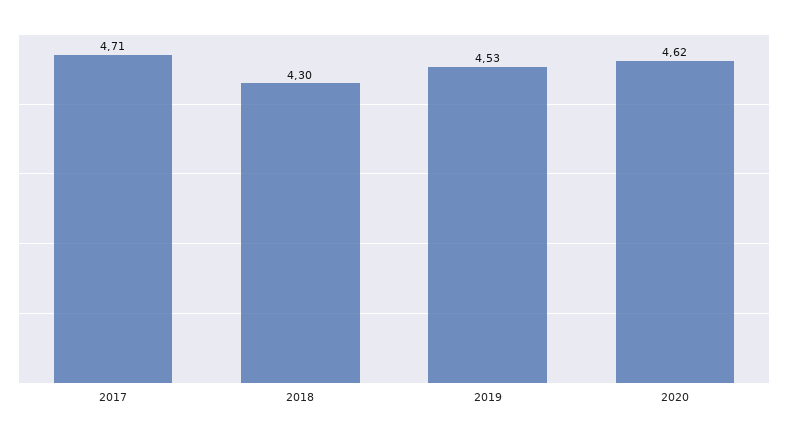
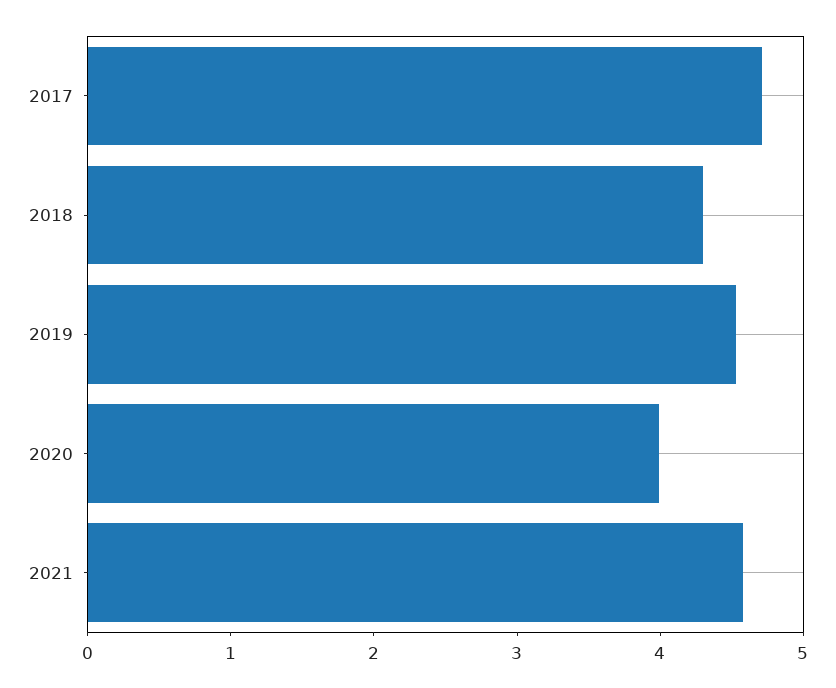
2020: 4.62 -> 4
2021: none -> 4.6

